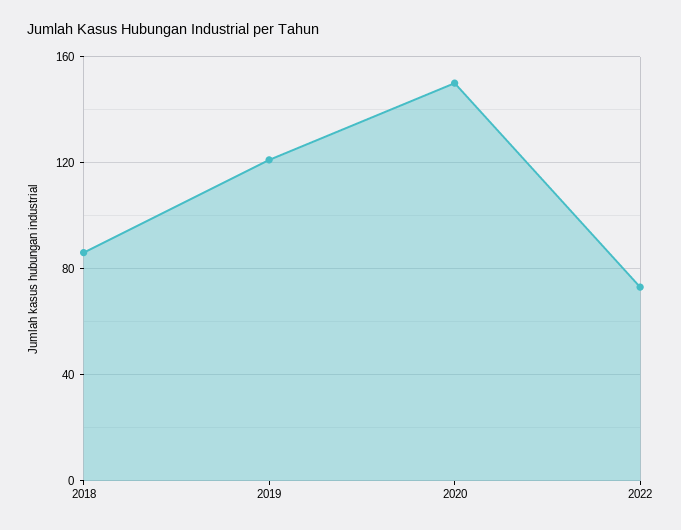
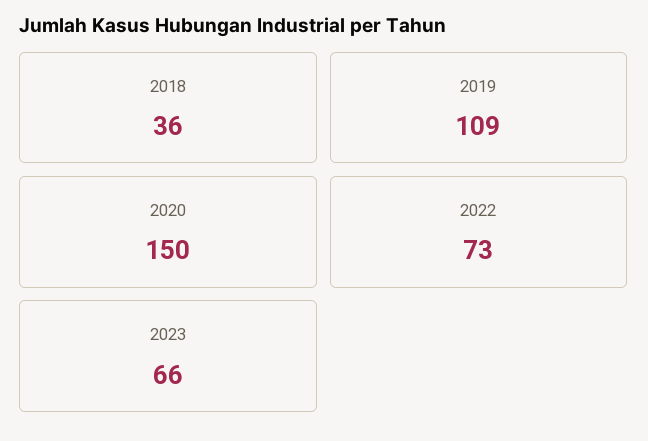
2018: 85 -> 36
2019: 120 -> 109
2023: none -> 66

